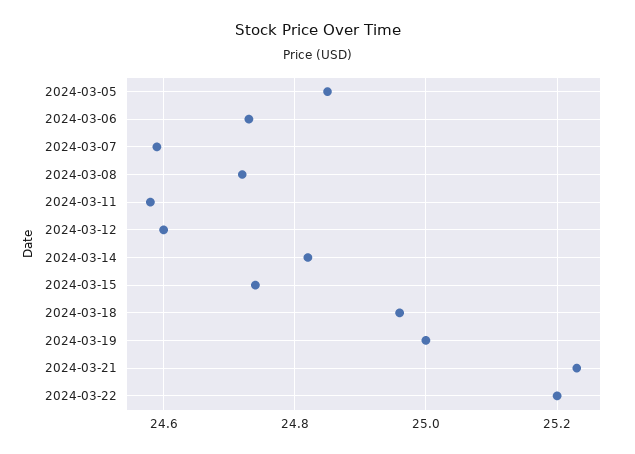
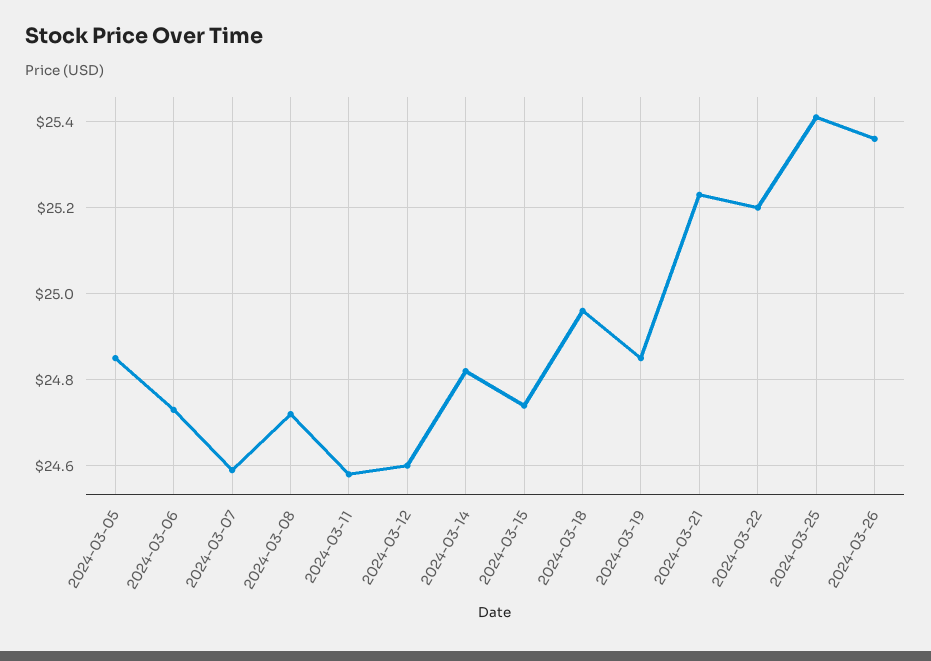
2024-03-19: 25 -> 24.85
2024-03-25: none -> 25.4
2024-03-26: none -> 25.35

